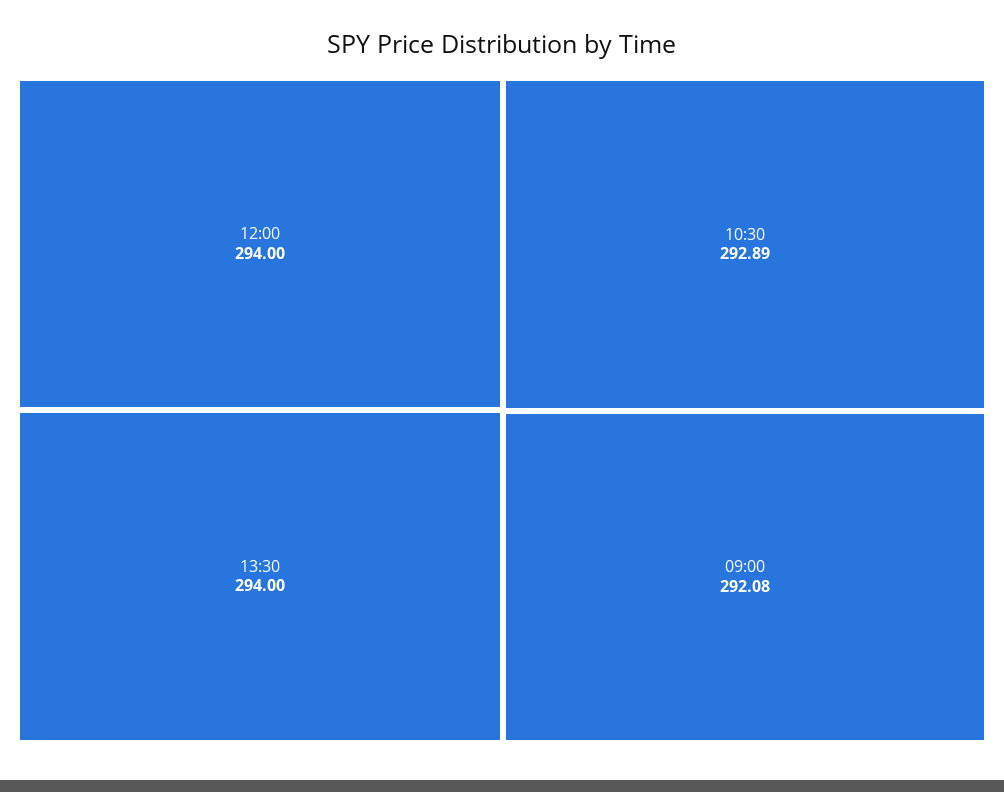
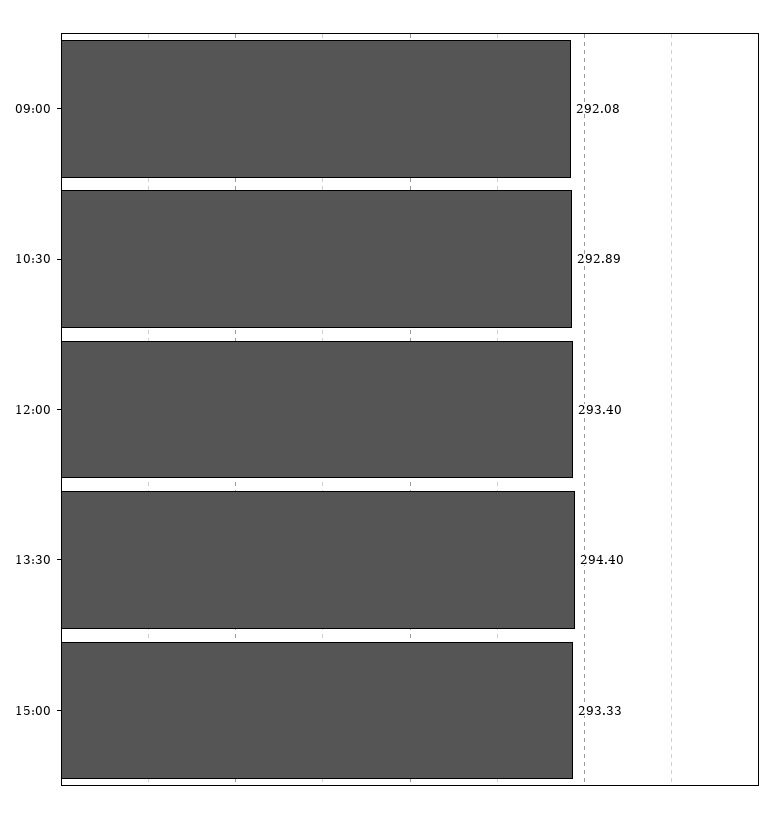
12:00: 294 -> 293.4
13:30: 294 -> 294.4
15:00: none -> 293.33

